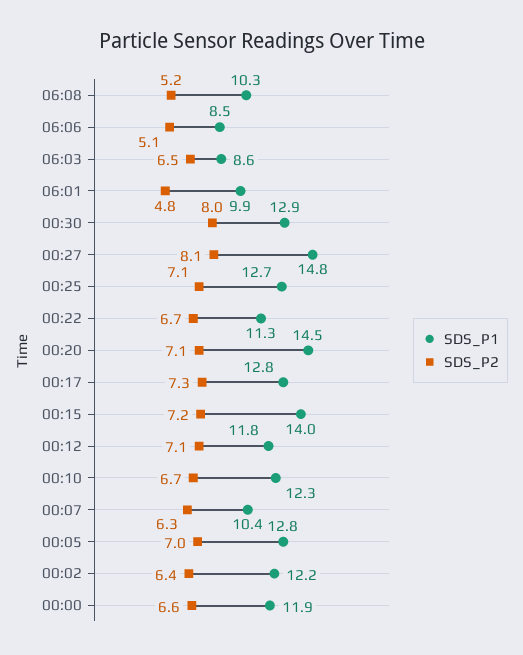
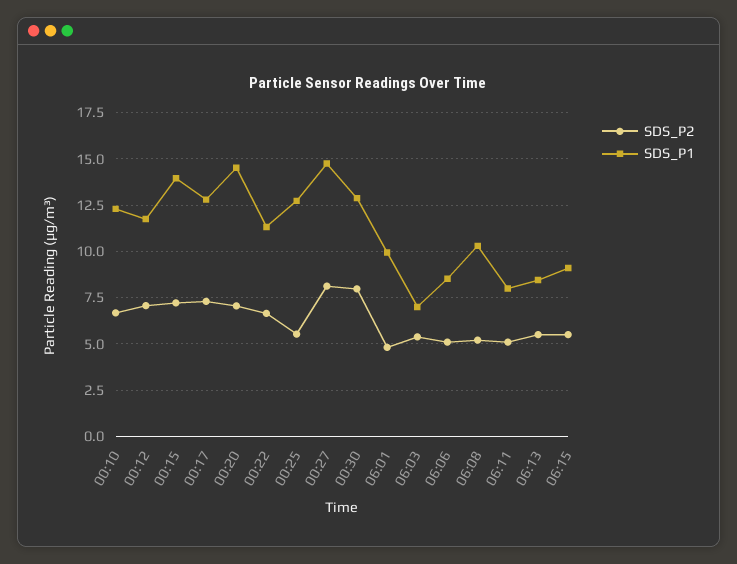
SDS_P1, 06:03: 8.6 -> 7
SDS_P2, 06:03: 6.5 -> 5.5
SDS_P2, 00:25: 7.1 -> 5.5
SDS_P1, 00:07: 10.4 -> none
SDS_P2, 00:07: 6.3 -> none
SDS_P1, 00:05: 12.8 -> none
SDS_P2, 00:05: 7 -> none
SDS_P1, 00:02: 12.2 -> none
SDS_P2, 00:02: 6.4 -> none
SDS_P1, 00:00: 11.9 -> none
SDS_P2, 00:00: 6.6 -> none
SDS_P2, 06:11: none -> 5
SDS_P1, 06:11: none -> 8
SDS_P2, 06:13: none -> 5.5
SDS_P1, 06:13: none -> 8.5
SDS_P2, 06:15: none -> 5.5
SDS_P1, 06:15: none -> 9

